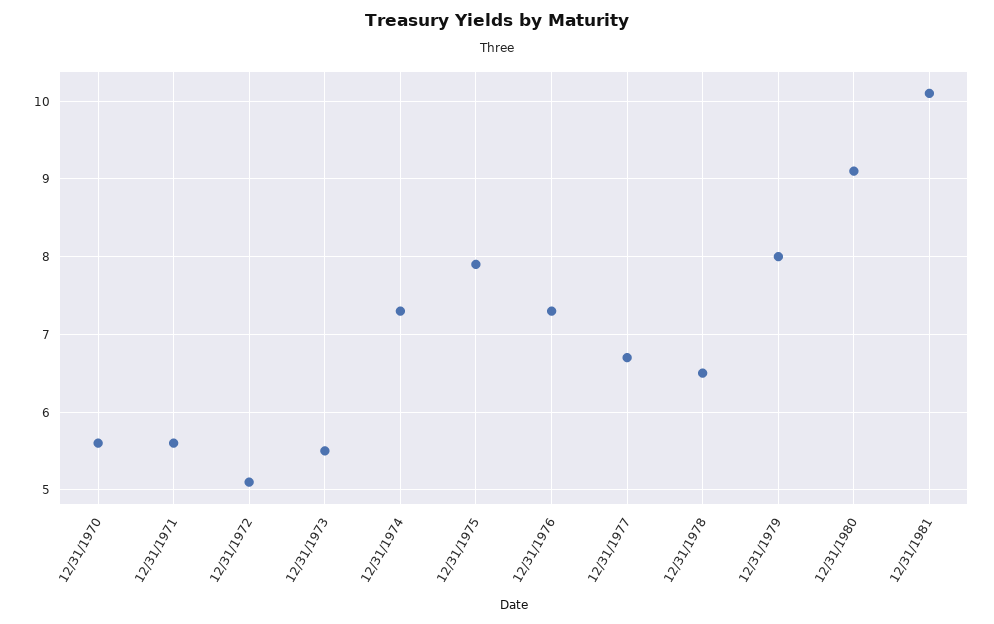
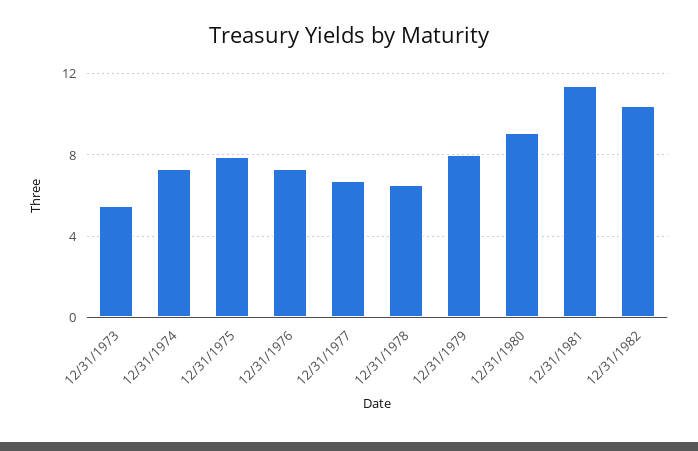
12/31/1970: 5.6 -> none
12/31/1971: 5.6 -> none
12/31/1972: 5.1 -> none
12/31/1981: 10.1 -> 11.5
12/31/1982: none -> 10.5

